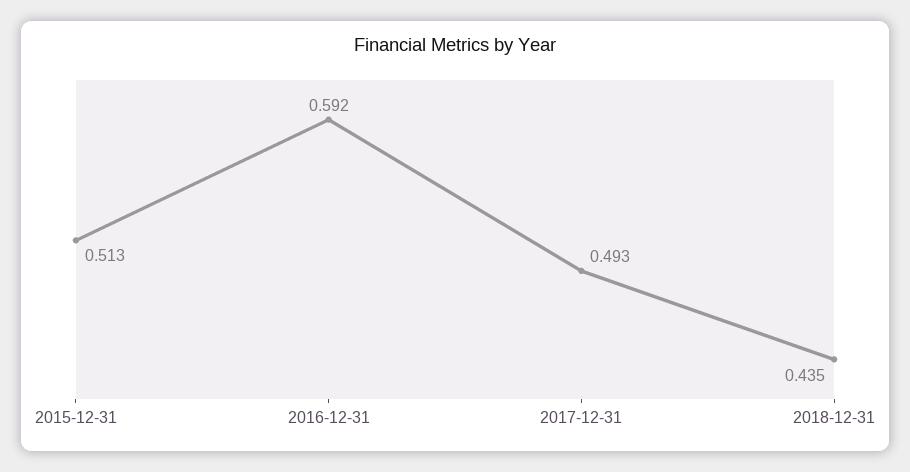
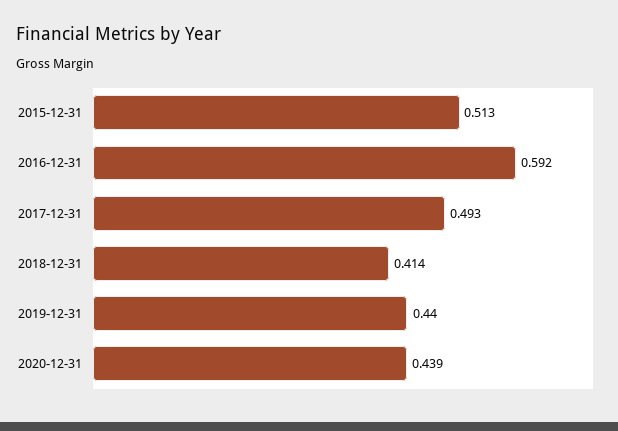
2018-12-31: 0.435 -> 0.414
2019-12-31: none -> 0.44
2020-12-31: none -> 0.439

